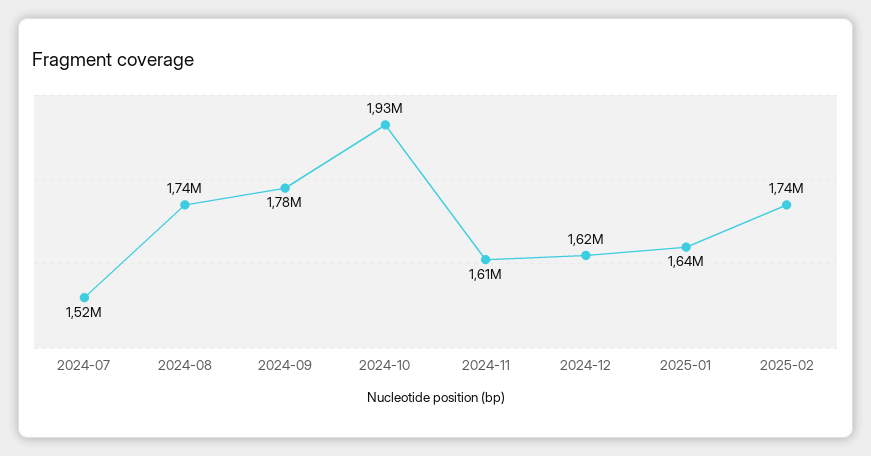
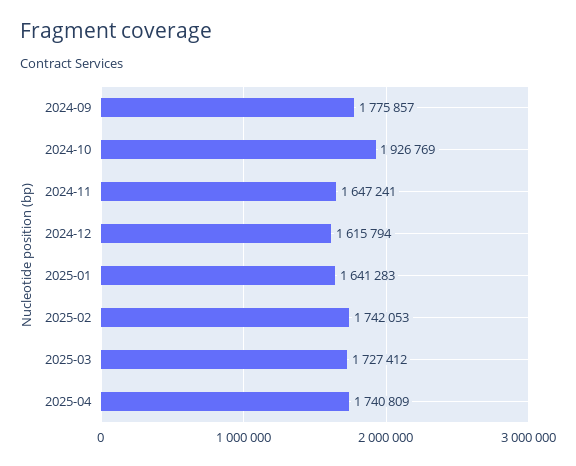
2024-07: 1520000 -> none
2024-08: 1740000 -> none
2024-11: 1610000 -> 1647241
2025-03: none -> 1727412
2025-04: none -> 1740809

